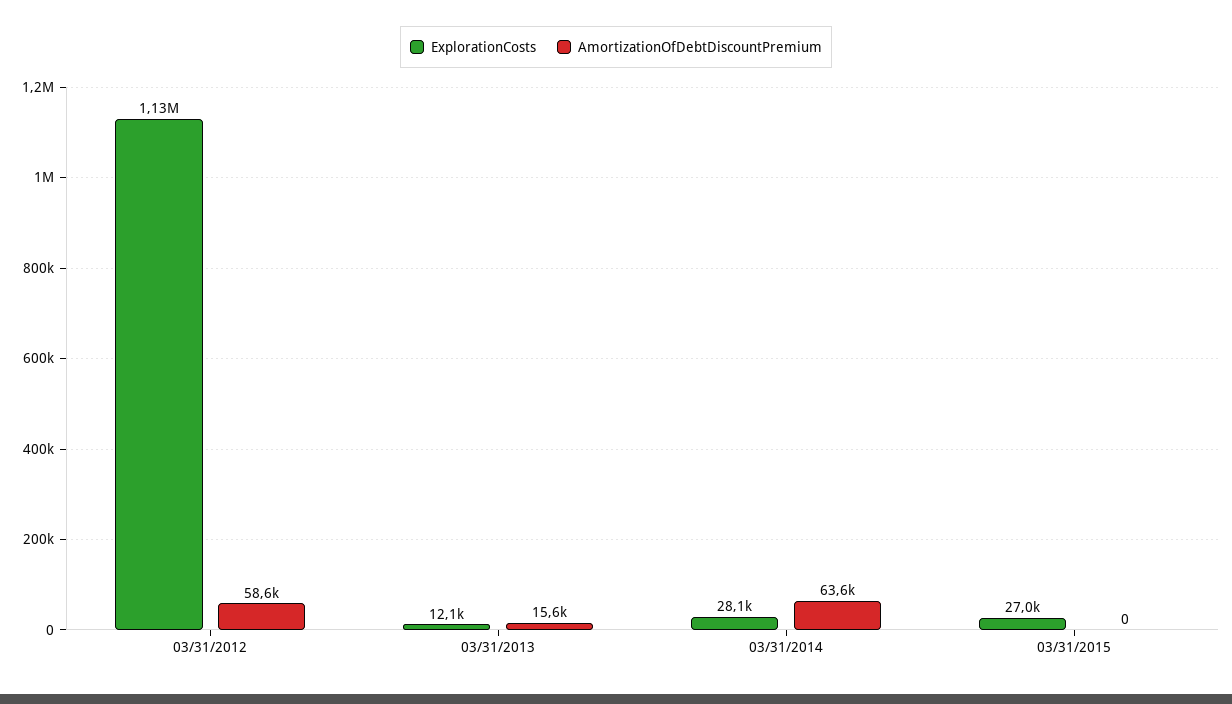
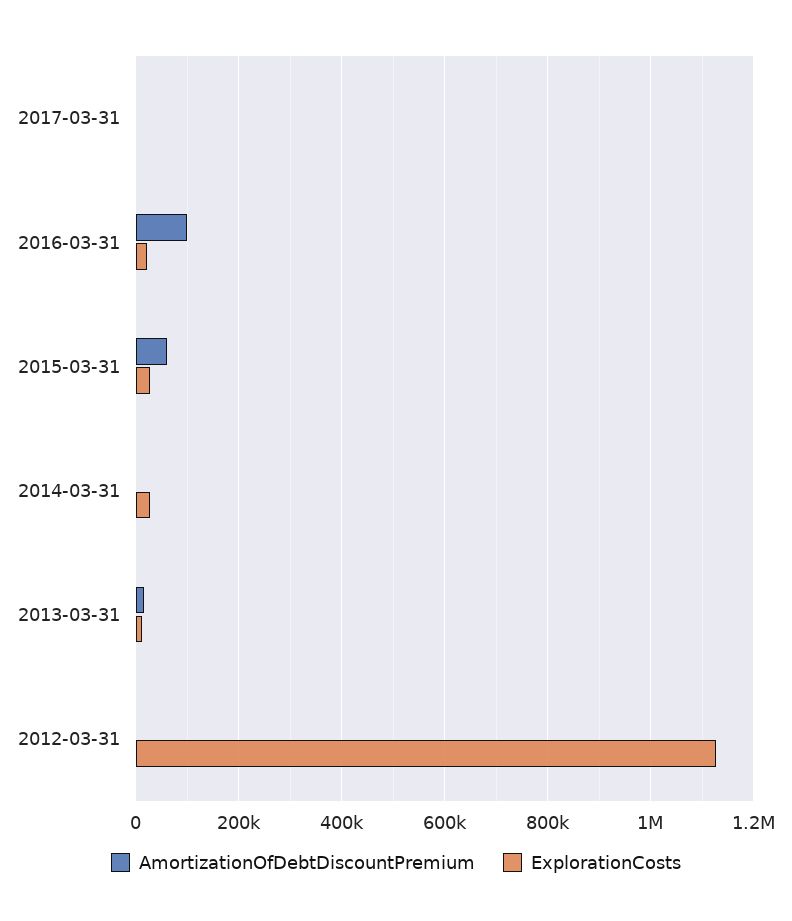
AmortizationOfDebtDiscountPremium, 03/31/2012: 58600 -> 0
AmortizationOfDebtDiscountPremium, 03/31/2014: 63600 -> 0
AmortizationOfDebtDiscountPremium, 03/31/2015: 0 -> 60000
AmortizationOfDebtDiscountPremium, 2017-03-31: none -> 0
ExplorationCosts, 2017-03-31: none -> 0
AmortizationOfDebtDiscountPremium, 2016-03-31: none -> 100000
ExplorationCosts, 2016-03-31: none -> 20000

